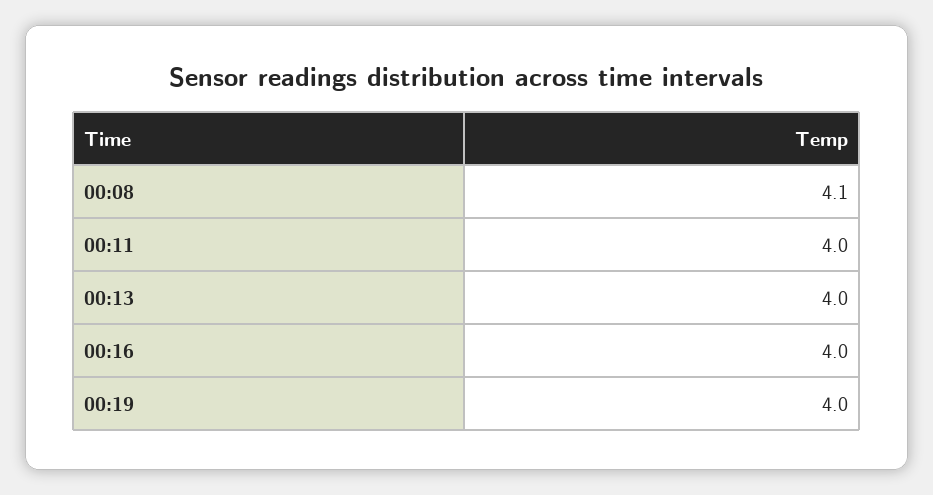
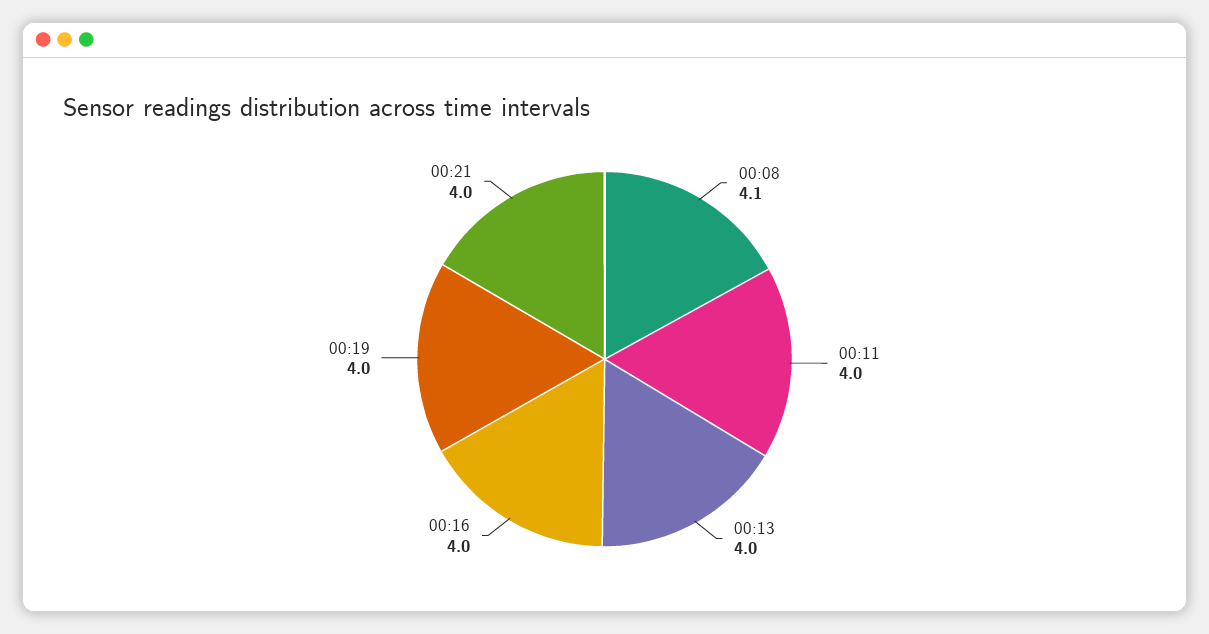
00:21: none -> 4

